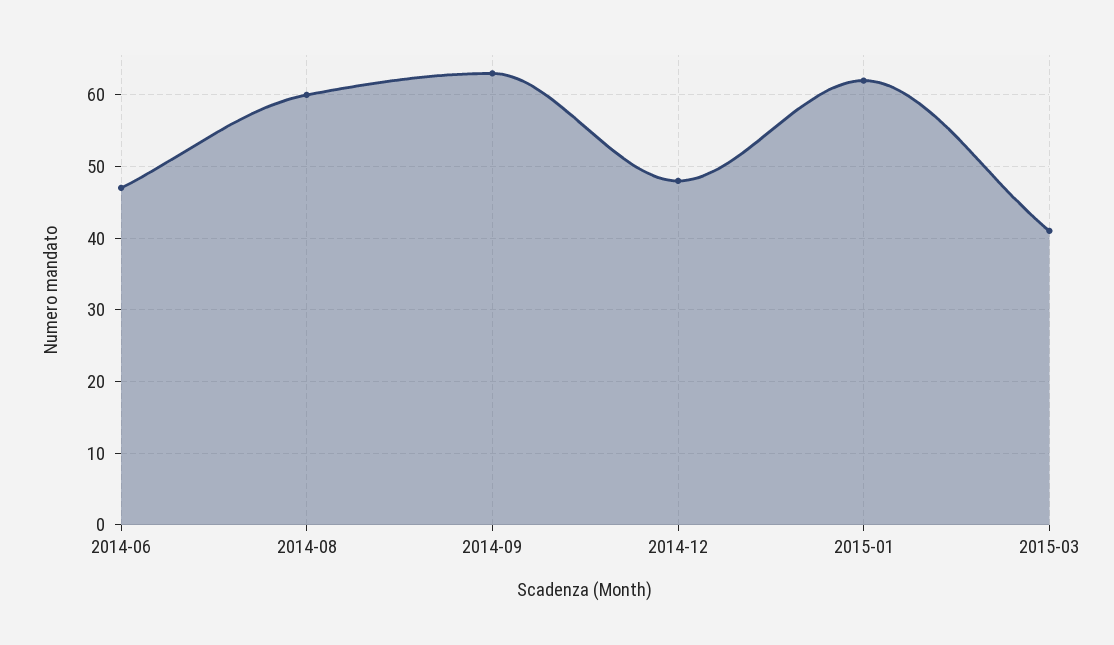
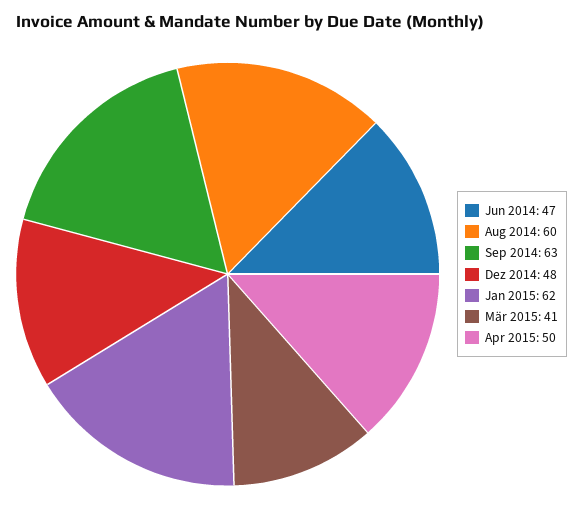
Apr 2015: none -> 50

